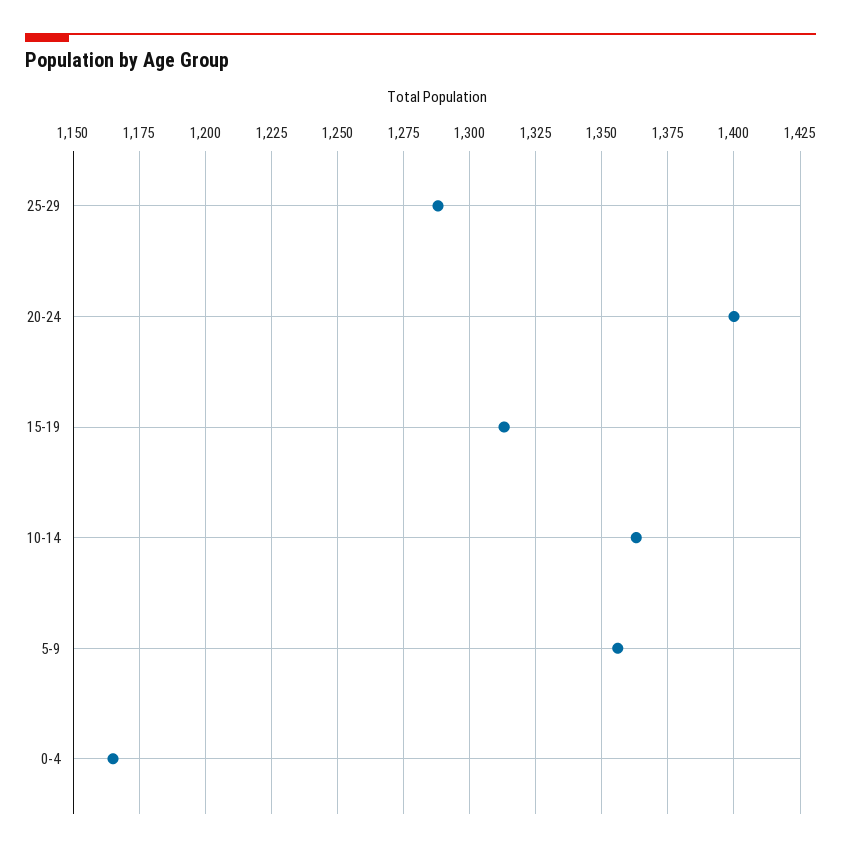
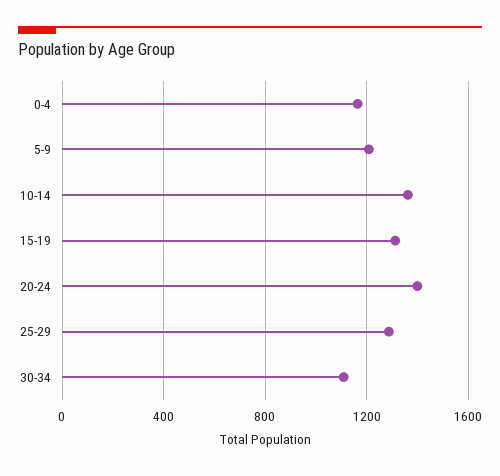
5-9: 1355 -> 1200
30-34: none -> 1100

